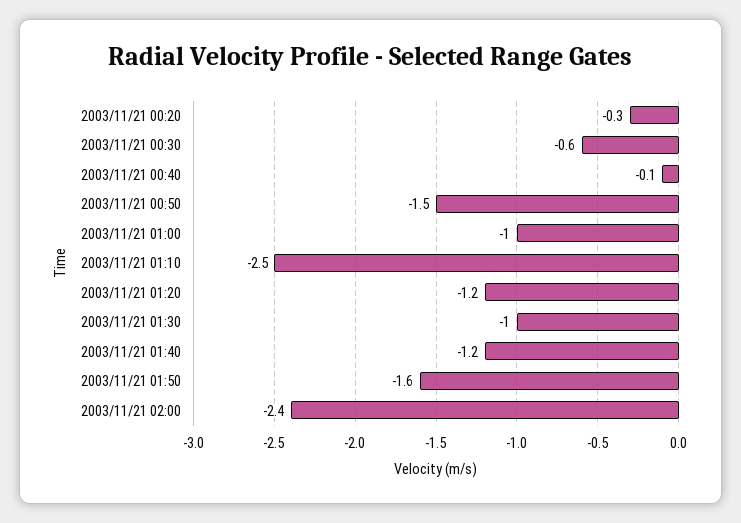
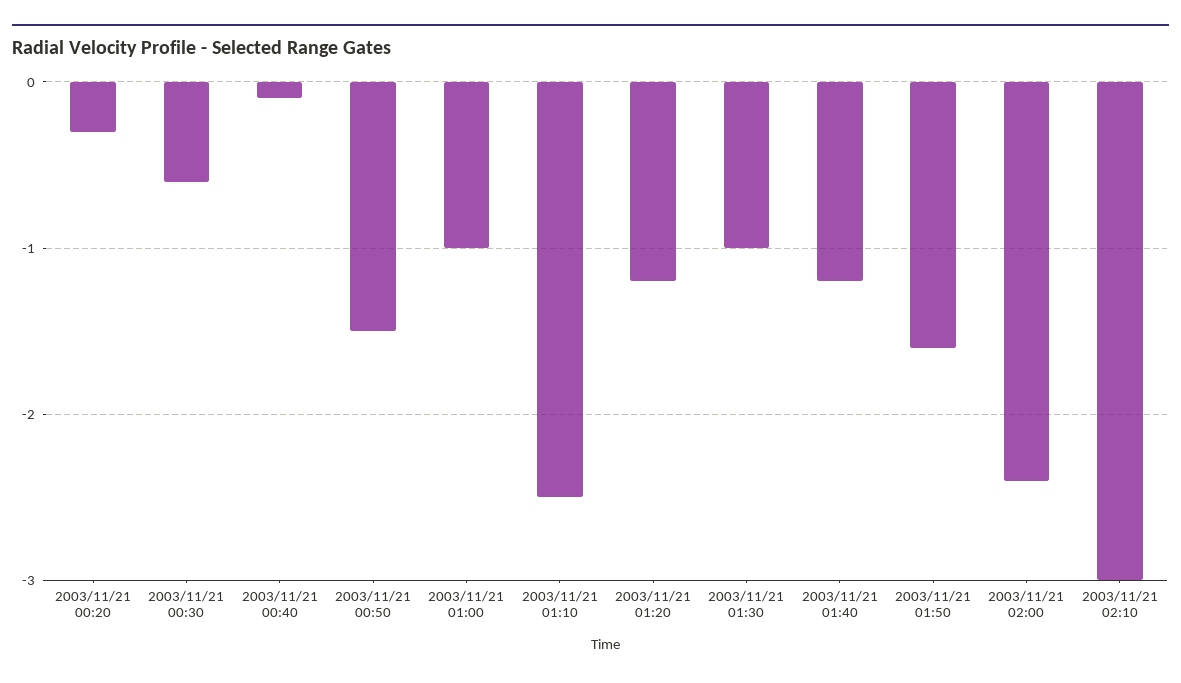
2003/11/21 02:10: none -> -3

